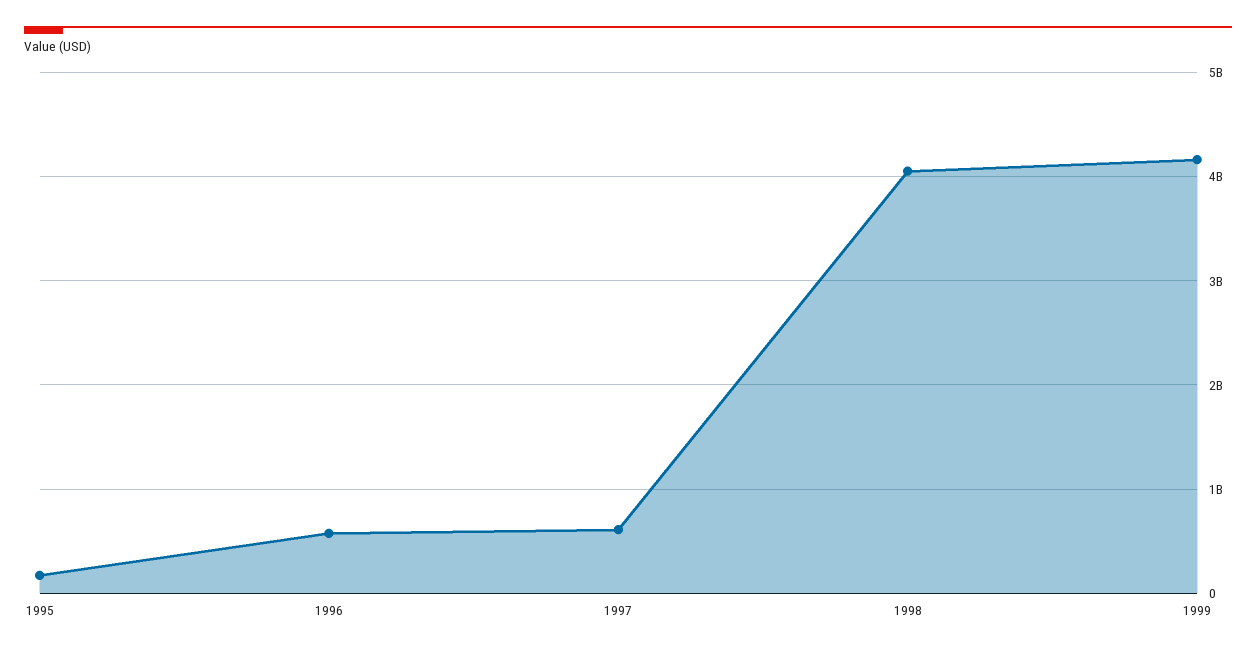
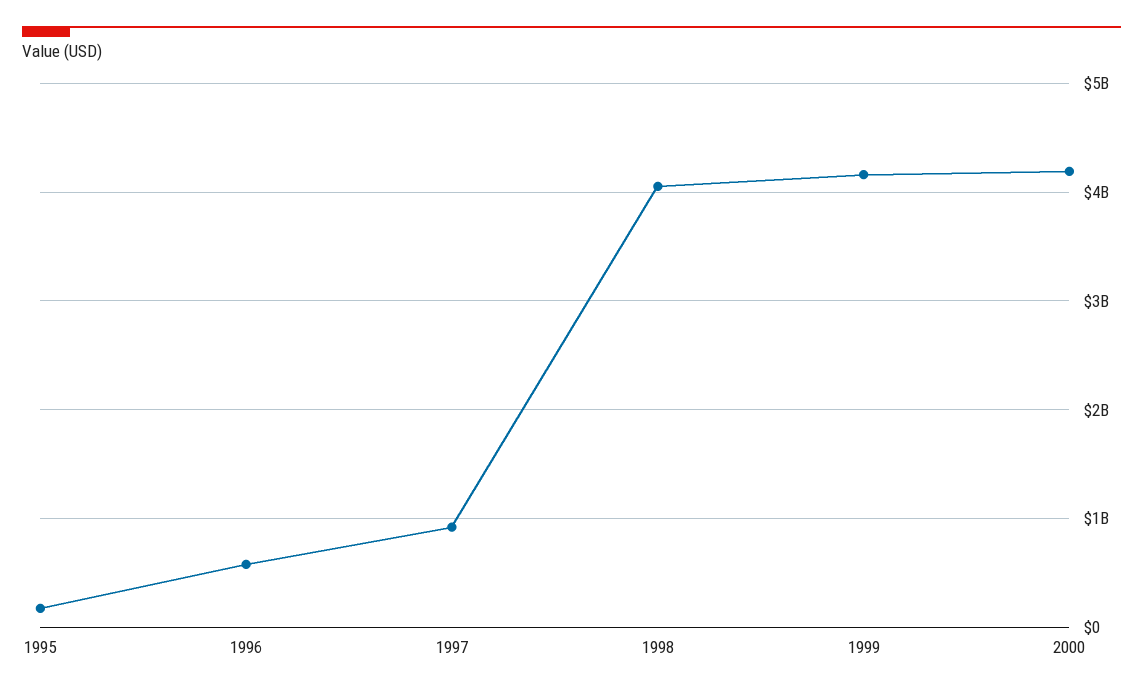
1997: 600000000 -> 900000000
2000: none -> 4200000000

